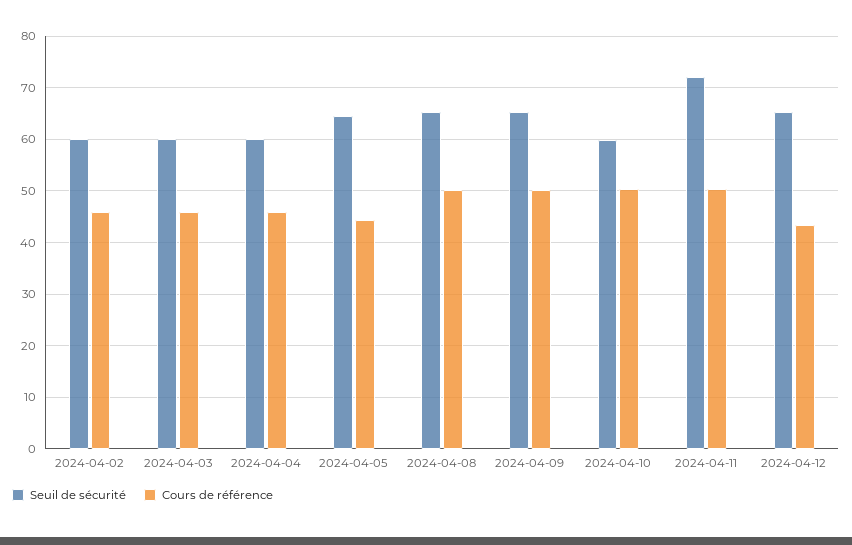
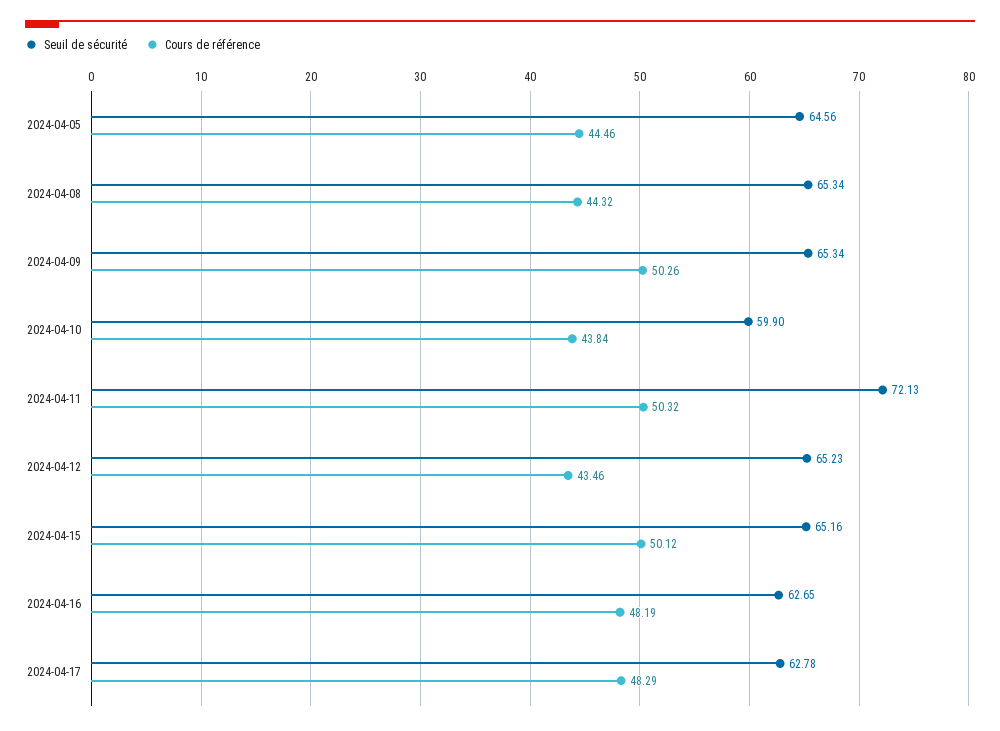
Seuil de sécurité, 2024-04-02: 60 -> none
Cours de référence, 2024-04-02: 46 -> none
Seuil de sécurité, 2024-04-03: 60 -> none
Cours de référence, 2024-04-03: 46 -> none
Seuil de sécurité, 2024-04-04: 60 -> none
Cours de référence, 2024-04-04: 46 -> none
Cours de référence, 2024-04-08: 50 -> 44.32
Cours de référence, 2024-04-10: 50 -> 43.84
Seuil de sécurité, 2024-04-15: none -> 65.16
Cours de référence, 2024-04-15: none -> 50.12
Seuil de sécurité, 2024-04-16: none -> 62.65
Cours de référence, 2024-04-16: none -> 48.19
Seuil de sécurité, 2024-04-17: none -> 62.78
Cours de référence, 2024-04-17: none -> 48.29

